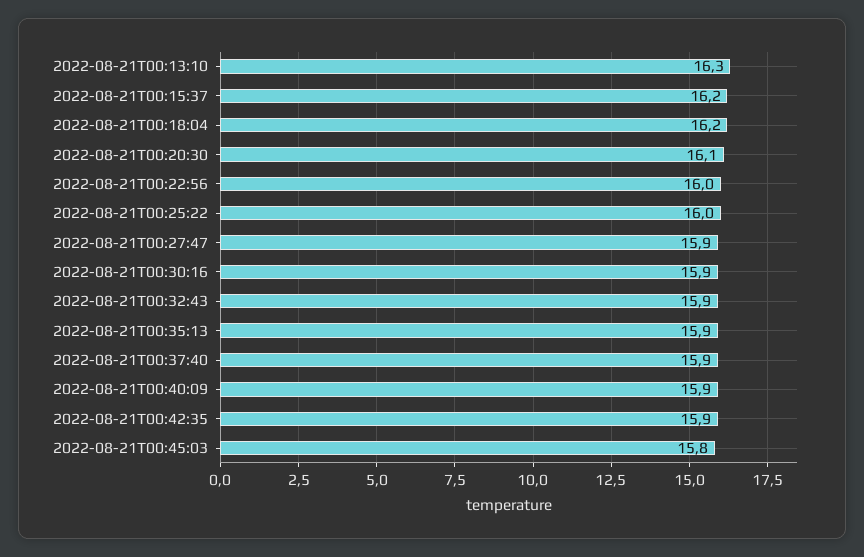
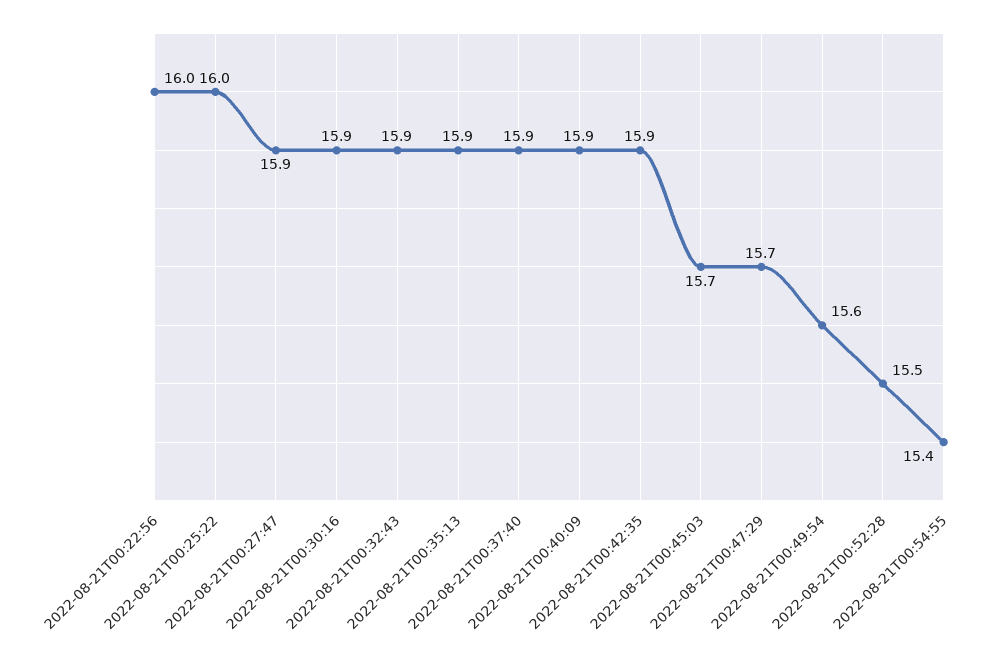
2022-08-21T00:13:10: 16.3 -> none
2022-08-21T00:15:37: 16.2 -> none
2022-08-21T00:18:04: 16.2 -> none
2022-08-21T00:20:30: 16.1 -> none
2022-08-21T00:45:03: 15.8 -> 15.7
2022-08-21T00:47:29: none -> 15.7
2022-08-21T00:49:54: none -> 15.6
2022-08-21T00:52:28: none -> 15.5
2022-08-21T00:54:55: none -> 15.4

